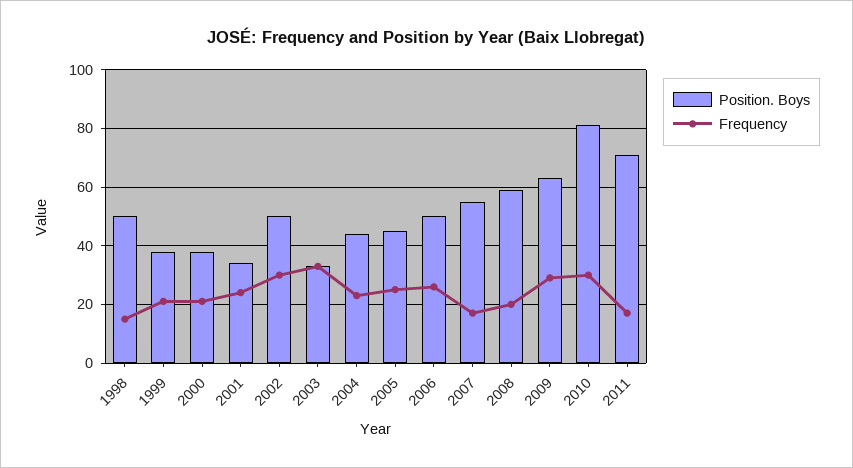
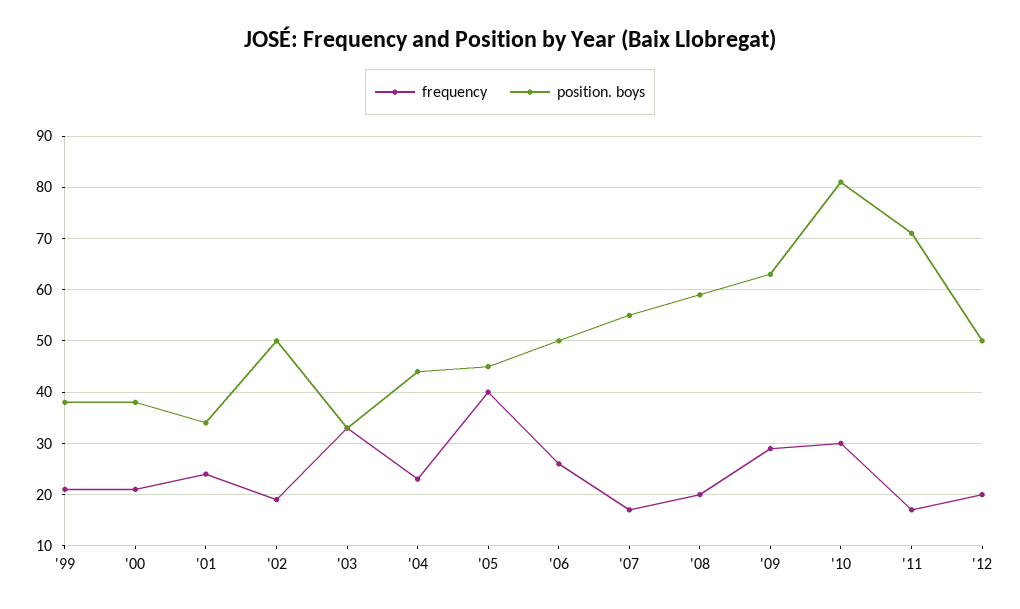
Position. Boys, 1998: 50 -> none
Frequency, 1998: 15 -> none
Frequency, 2002: 30 -> 20
Frequency, 2005: 25 -> 40
Frequency, '12: none -> 20
Position. Boys, '12: none -> 50

